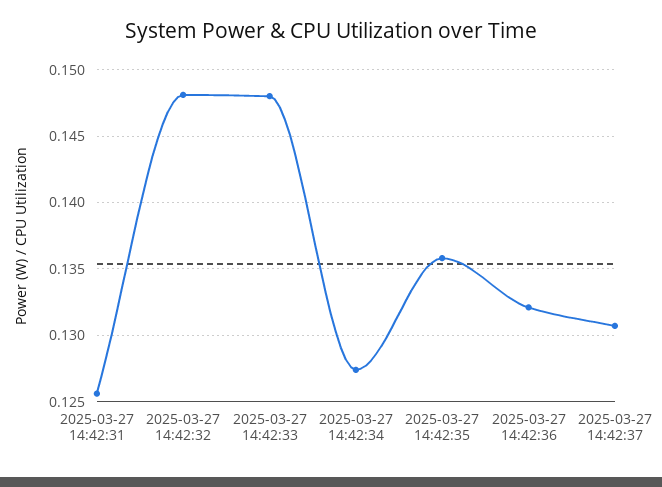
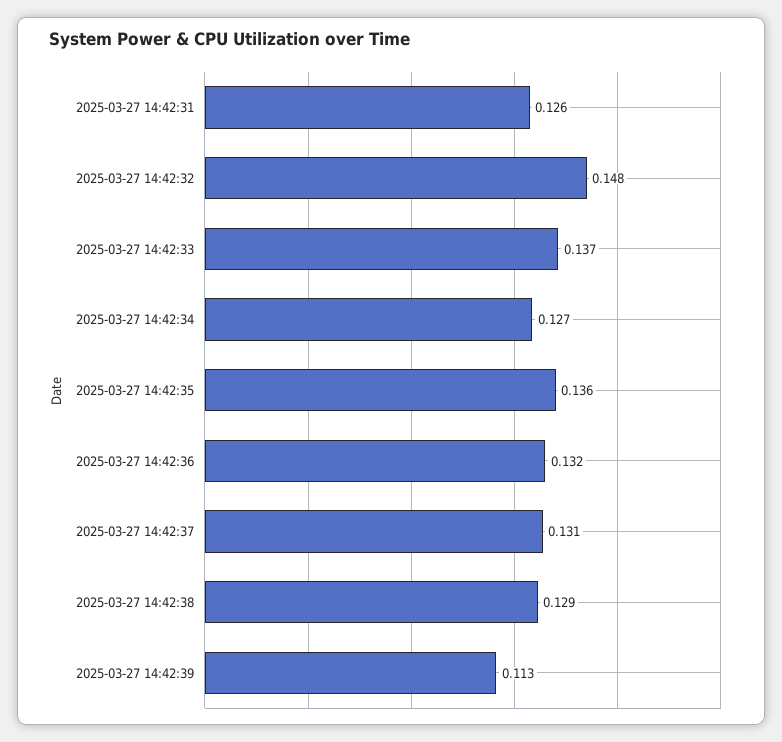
2025-03-27 14:42:33: 0.148 -> 0.137
2025-03-27 14:42:38: none -> 0.129
2025-03-27 14:42:39: none -> 0.113

